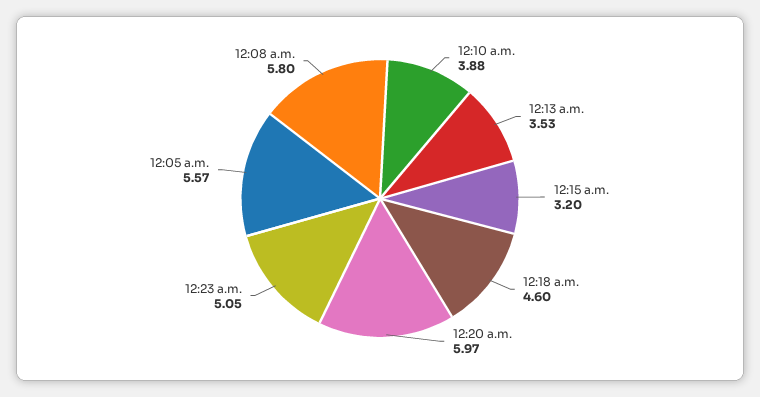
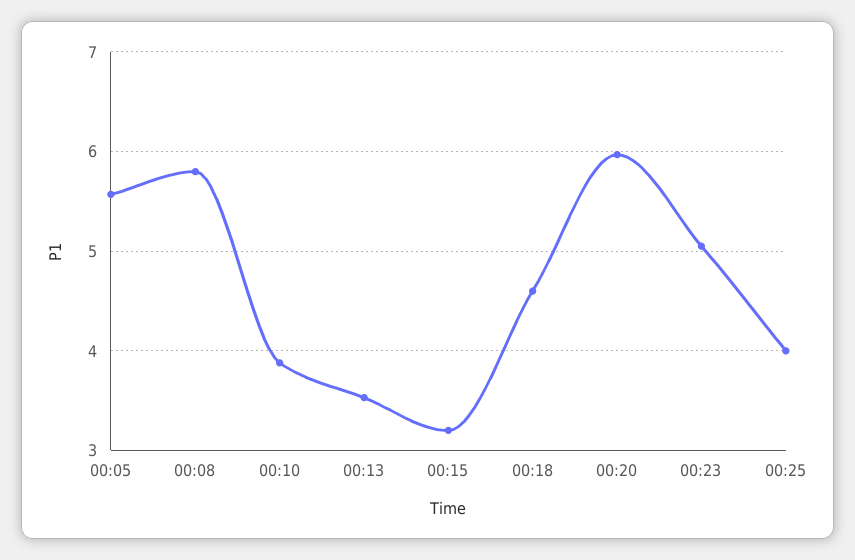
00:25: none -> 4

